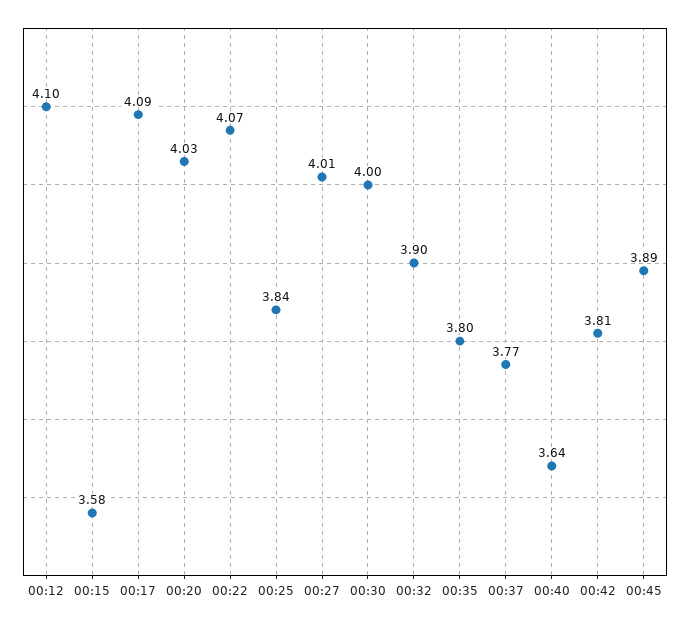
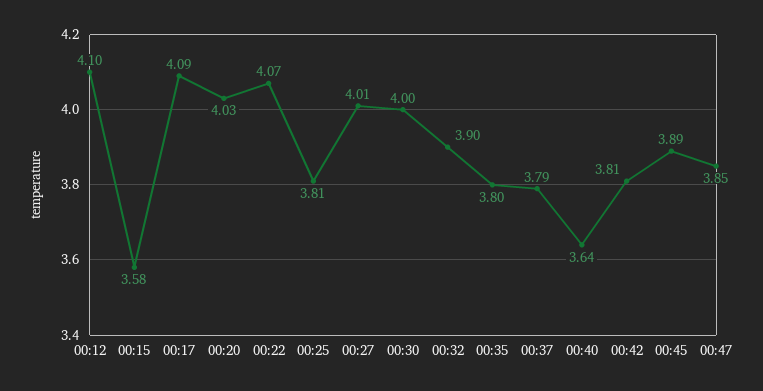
00:25: 3.84 -> 3.81
00:37: 3.77 -> 3.79
00:47: none -> 3.85

